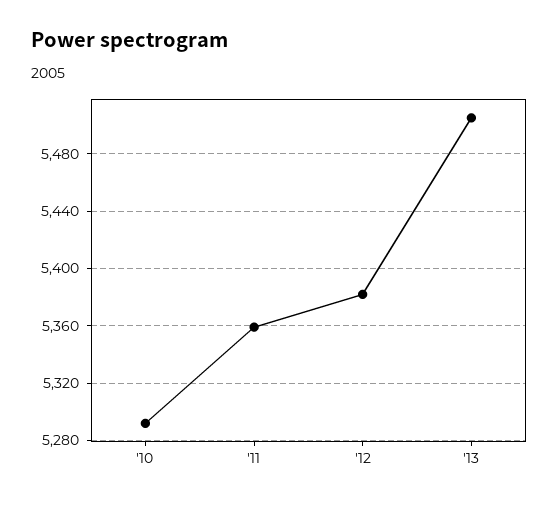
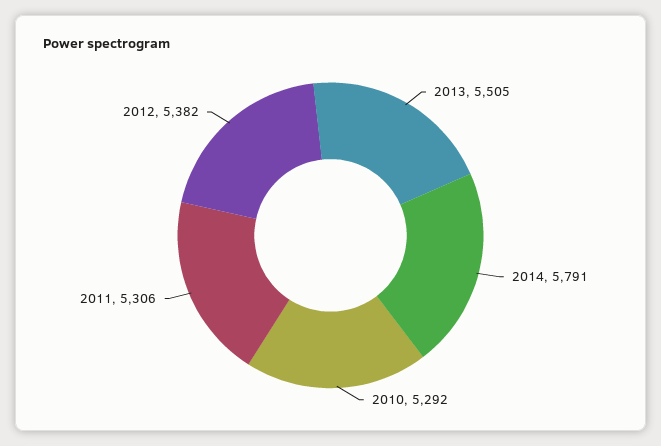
'11: 5360 -> 5306
2014: none -> 5791

